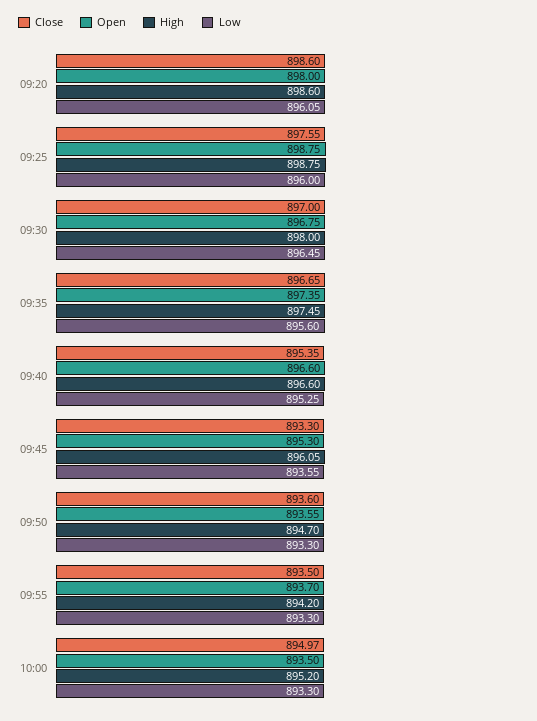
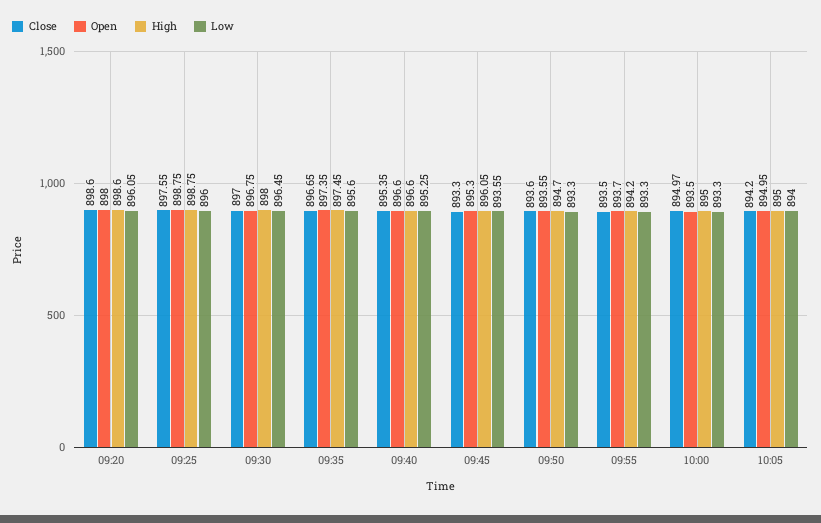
High, 10:00: 895.2 -> 895
Close, 10:05: none -> 894.2
Open, 10:05: none -> 894.95
High, 10:05: none -> 895
Low, 10:05: none -> 894

